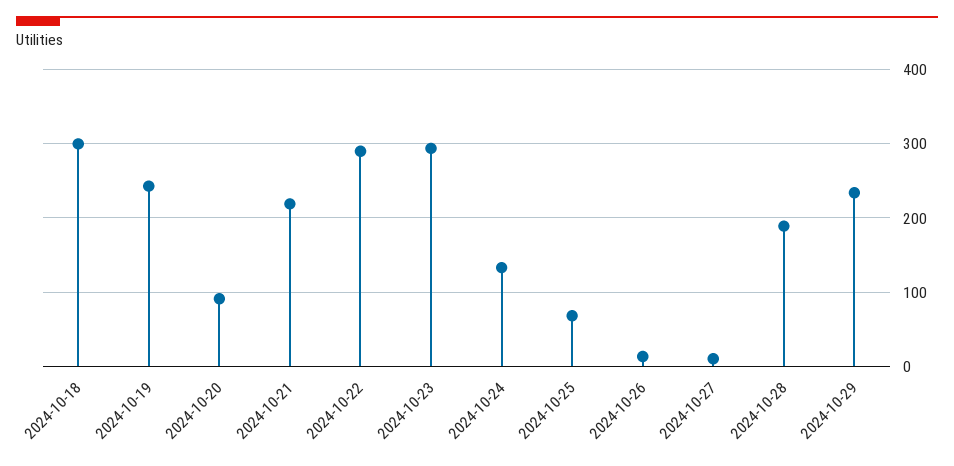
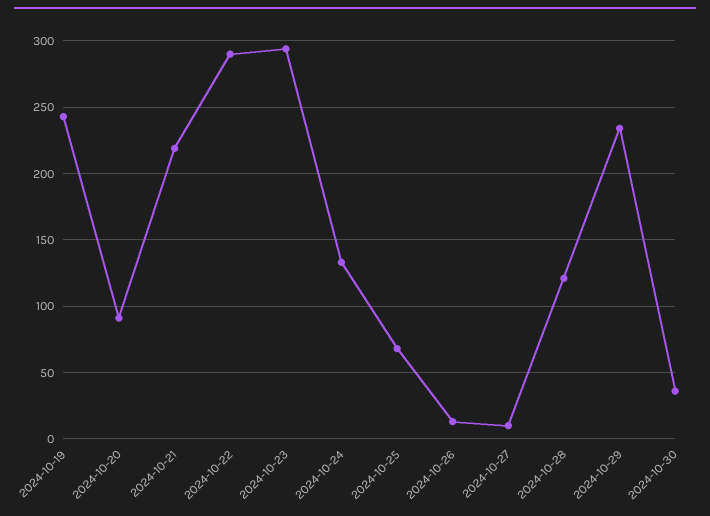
2024-10-18: 300 -> none
2024-10-28: 190 -> 120
2024-10-30: none -> 35

